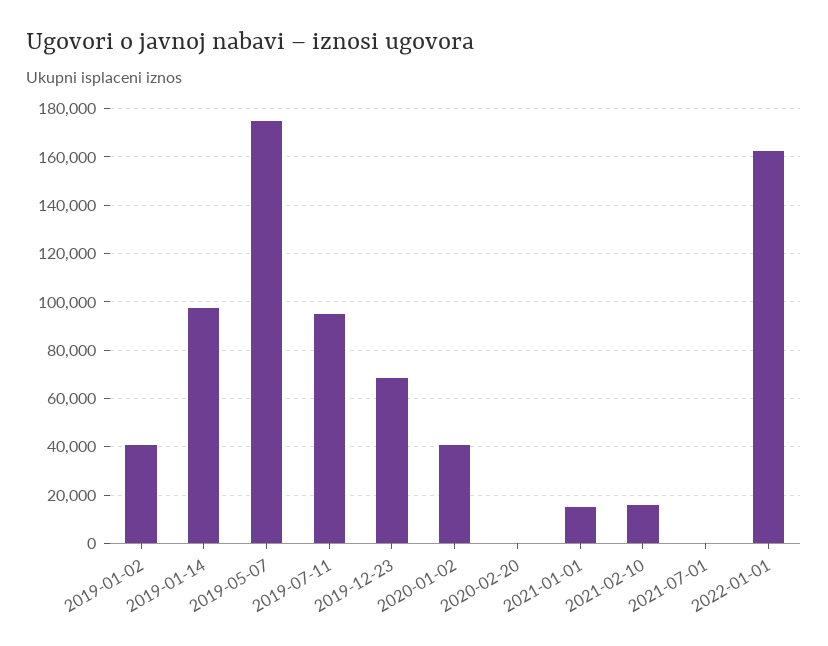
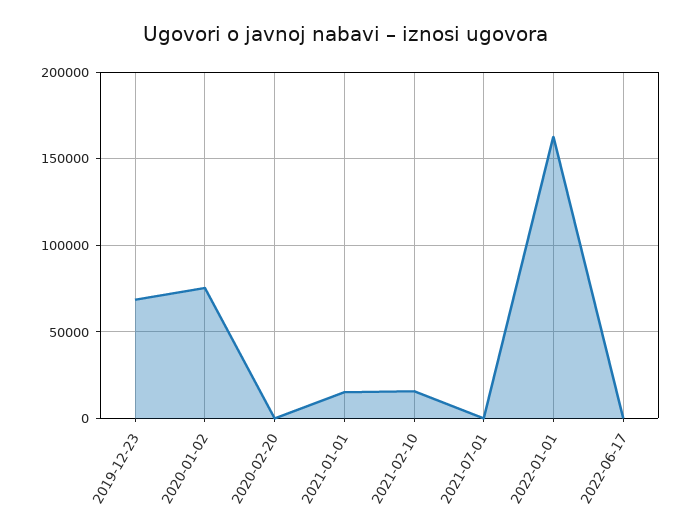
2019-01-02: 40000 -> none
2019-01-14: 97500 -> none
2019-05-07: 175000 -> none
2019-07-11: 95000 -> none
2020-01-02: 40000 -> 75000
2022-06-17: none -> 0

